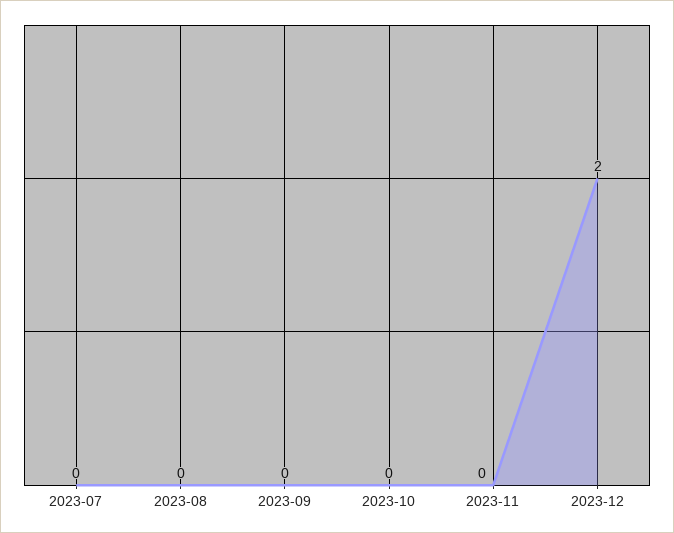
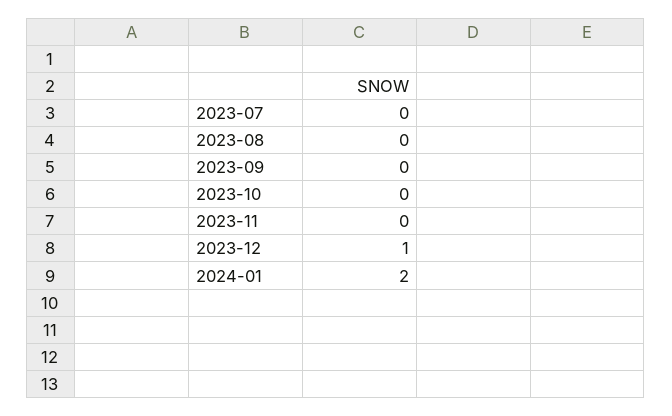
2023-12: 2 -> 1
2024-01: none -> 2

